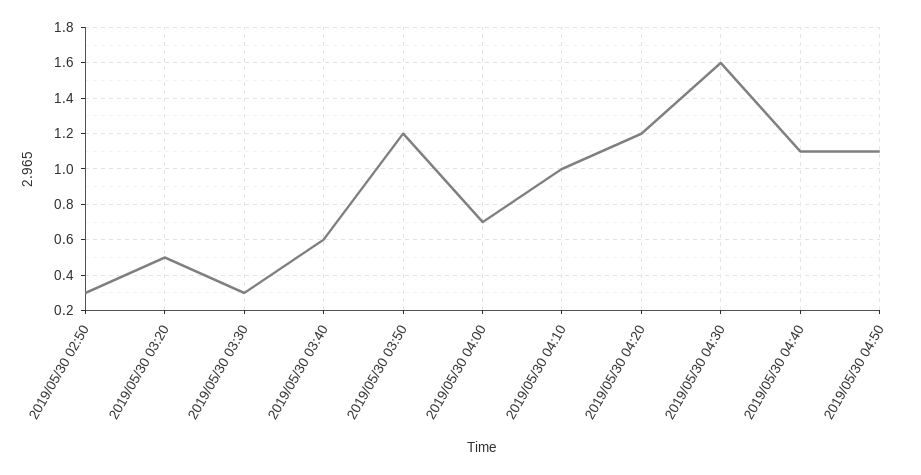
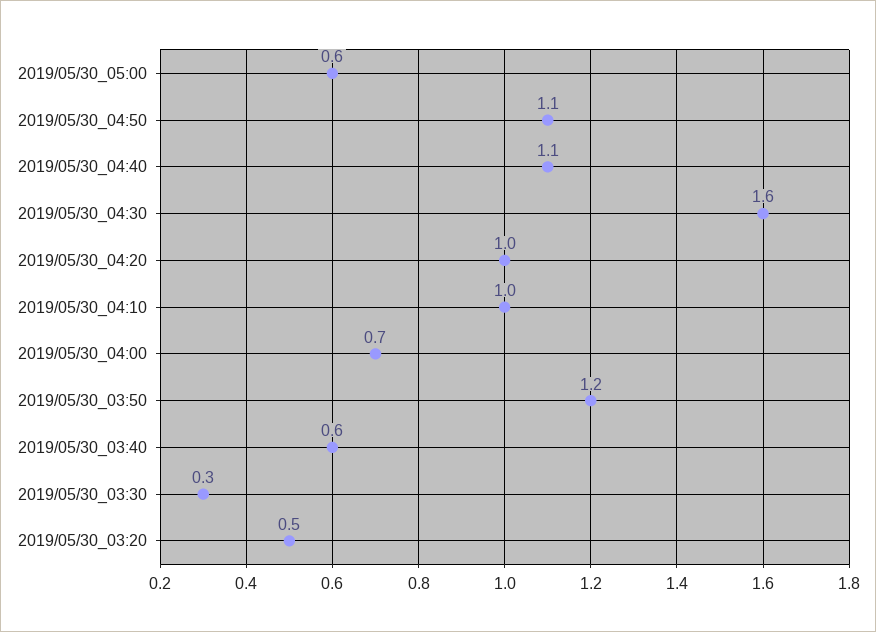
2019/05/30 02:50: 0.3 -> none
2019/05/30 04:20: 1.2 -> 1
2019/05/30_05:00: none -> 0.6

